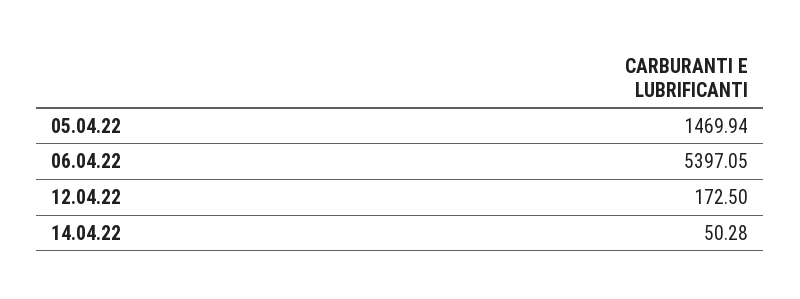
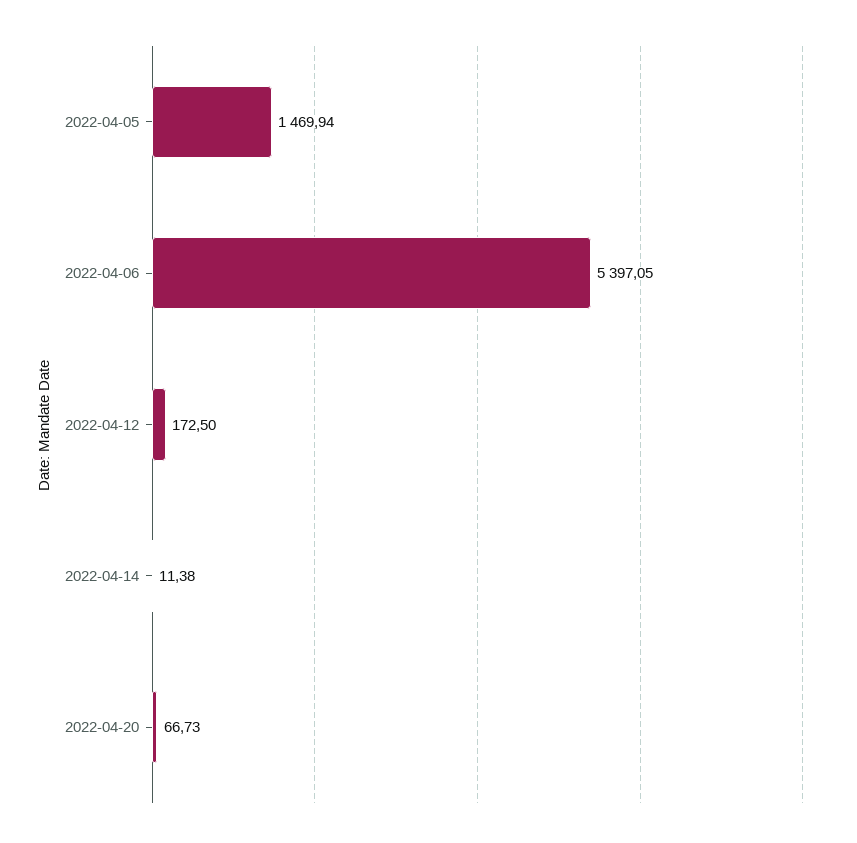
14.04.22: 50.28 -> 11.38
2022-04-20: none -> 66.73

